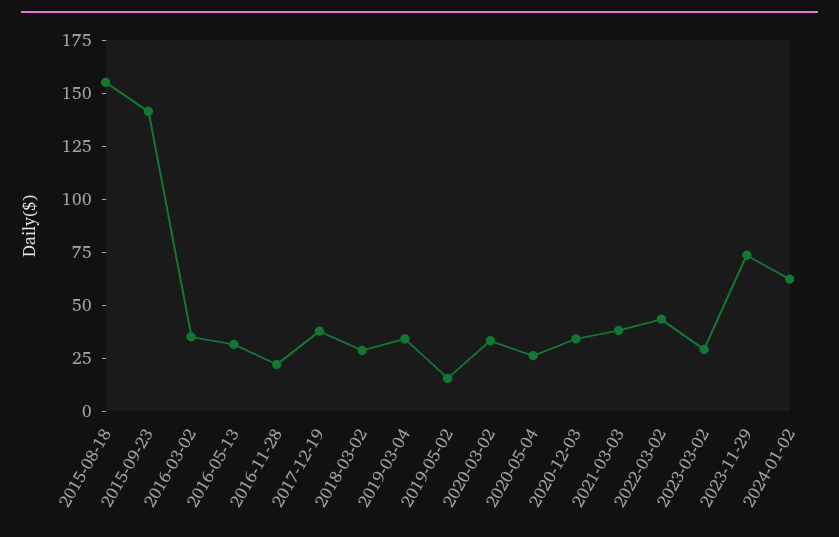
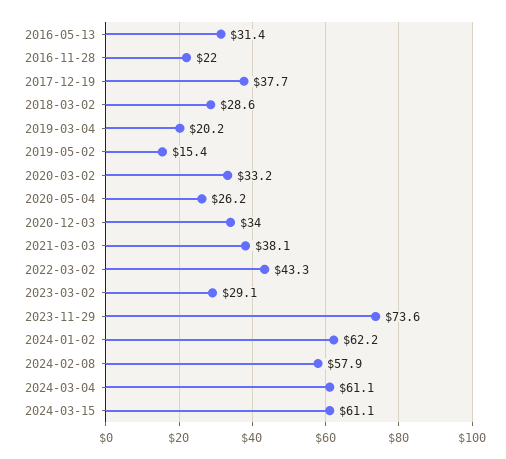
2015-08-18: 155 -> none
2015-09-23: 140 -> none
2016-03-02: 35 -> none
2019-03-04: 35 -> 20.2
2024-02-08: none -> 57.9
2024-03-04: none -> 61.1
2024-03-15: none -> 61.1

